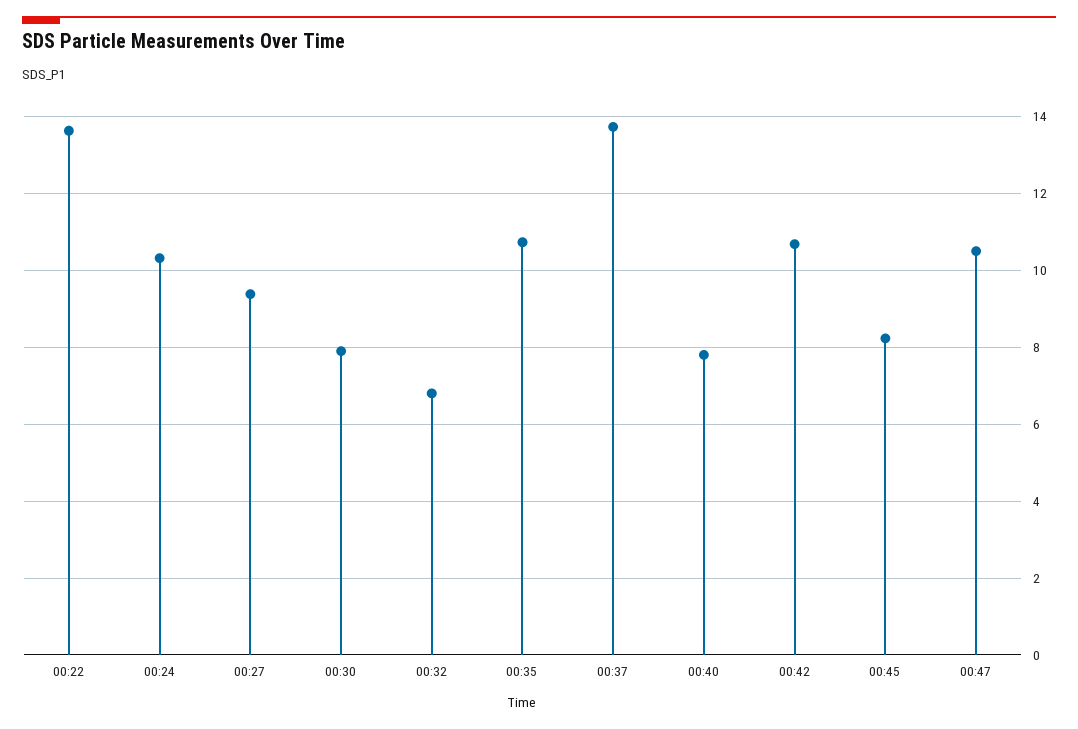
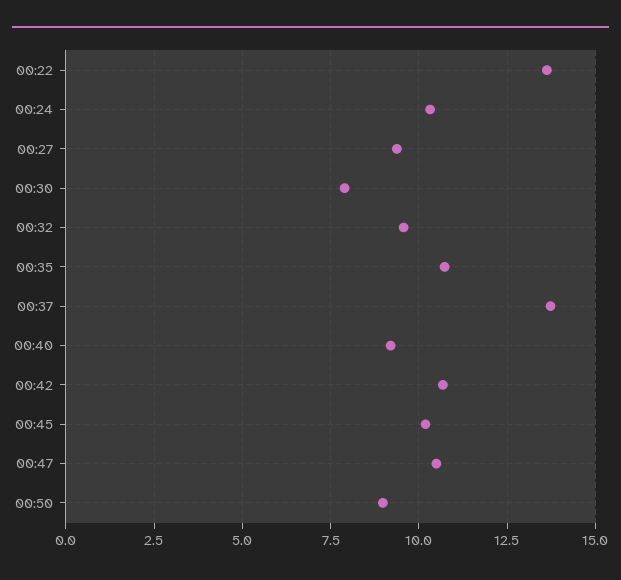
00:32: 6.8 -> 9.5
00:40: 7.8 -> 9.25
00:45: 8.2 -> 10.25
00:50: none -> 9

